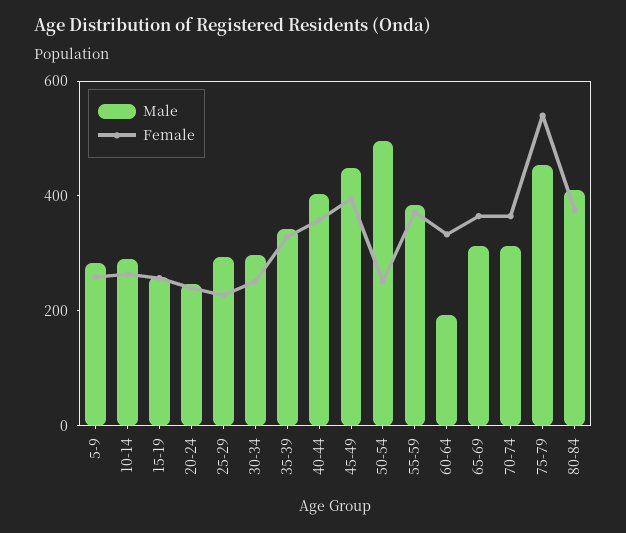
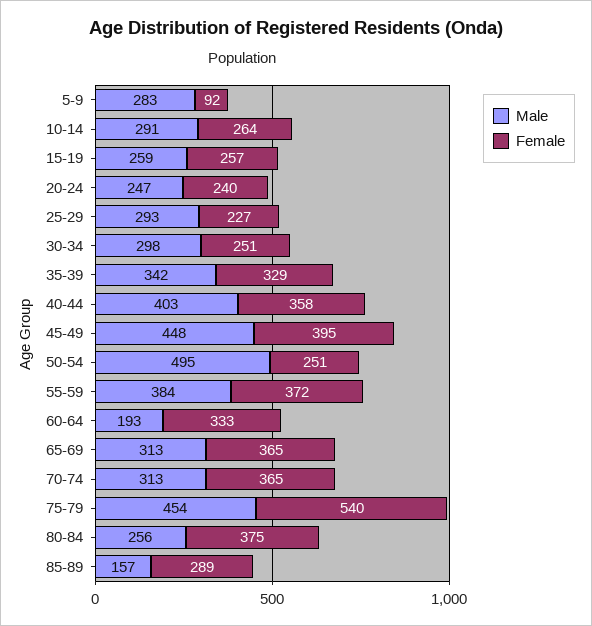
Female, 5-9: 250 -> 92
Male, 80-84: 400 -> 256
Male, 85-89: none -> 157
Female, 85-89: none -> 289

